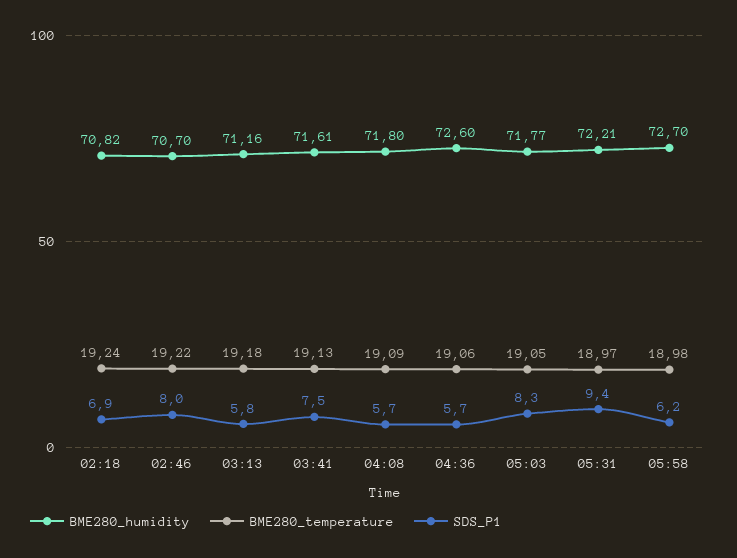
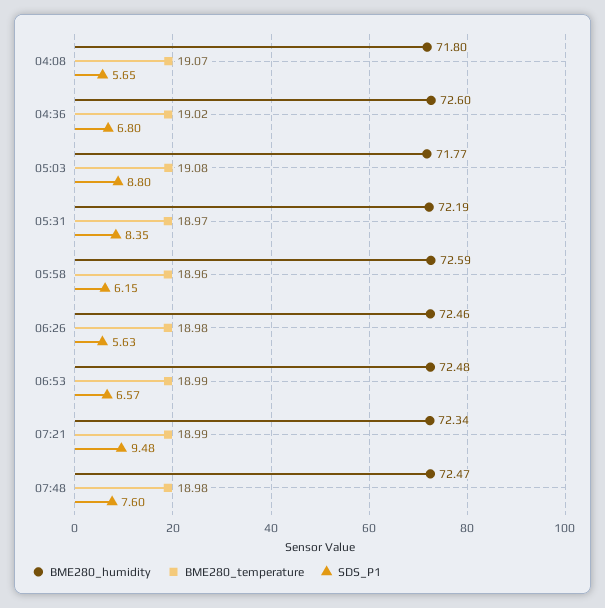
BME280_humidity, 02:18: 70.82 -> none
BME280_temperature, 02:18: 19.24 -> none
SDS_P1, 02:18: 6.9 -> none
BME280_humidity, 02:46: 70.7 -> none
BME280_temperature, 02:46: 19.22 -> none
SDS_P1, 02:46: 8 -> none
BME280_humidity, 03:13: 71.16 -> none
BME280_temperature, 03:13: 19.18 -> none
SDS_P1, 03:13: 5.8 -> none
BME280_humidity, 03:41: 71.61 -> none
BME280_temperature, 03:41: 19.13 -> none
SDS_P1, 03:41: 7.5 -> none
BME280_temperature, 04:08: 19.09 -> 19.07
BME280_temperature, 04:36: 19.06 -> 19.02
SDS_P1, 04:36: 5.7 -> 6.8
BME280_temperature, 05:03: 19.05 -> 19.08
SDS_P1, 05:03: 8.3 -> 8.8
BME280_humidity, 05:31: 72.21 -> 72.19
SDS_P1, 05:31: 9.4 -> 8.35
BME280_humidity, 05:58: 72.7 -> 72.59
BME280_temperature, 05:58: 18.98 -> 18.96
BME280_humidity, 06:26: none -> 72.46
BME280_temperature, 06:26: none -> 18.98
SDS_P1, 06:26: none -> 5.63
BME280_humidity, 06:53: none -> 72.48
BME280_temperature, 06:53: none -> 18.99
SDS_P1, 06:53: none -> 6.57
BME280_humidity, 07:21: none -> 72.34
BME280_temperature, 07:21: none -> 18.99
SDS_P1, 07:21: none -> 9.48
BME280_humidity, 07:48: none -> 72.47
BME280_temperature, 07:48: none -> 18.98
SDS_P1, 07:48: none -> 7.6

